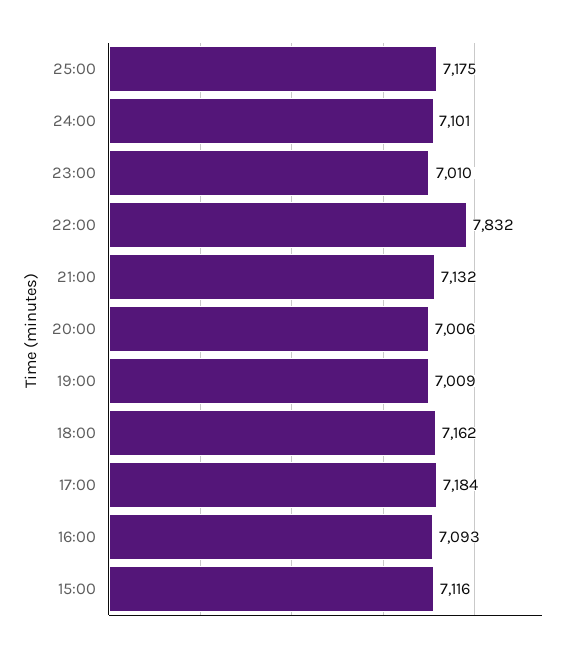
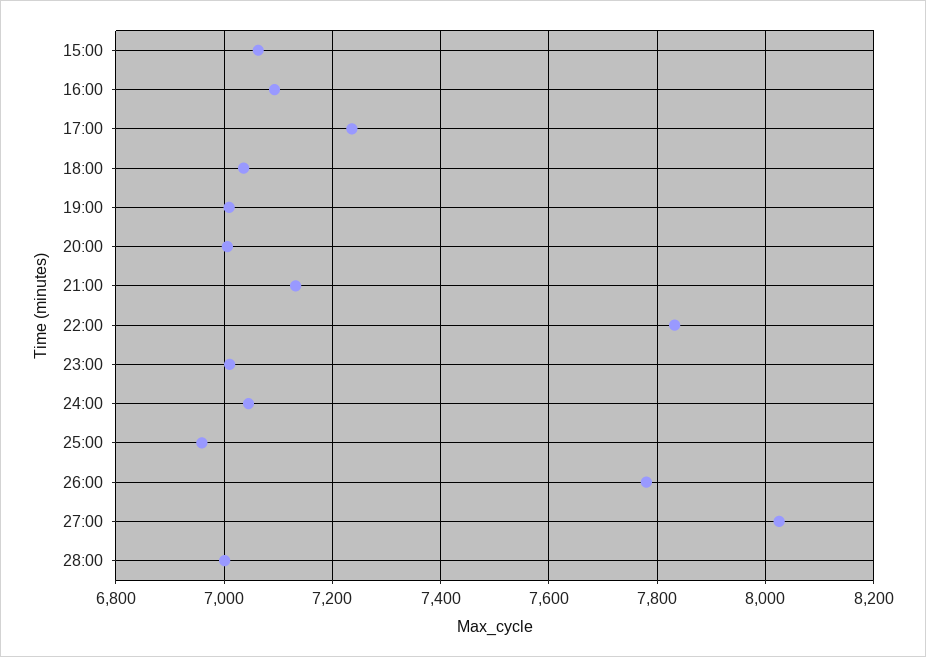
25:00: 7175 -> 6960
24:00: 7101 -> 7040
18:00: 7162 -> 7040
17:00: 7184 -> 7240
15:00: 7116 -> 7060
26:00: none -> 7780
27:00: none -> 8020
28:00: none -> 7000

